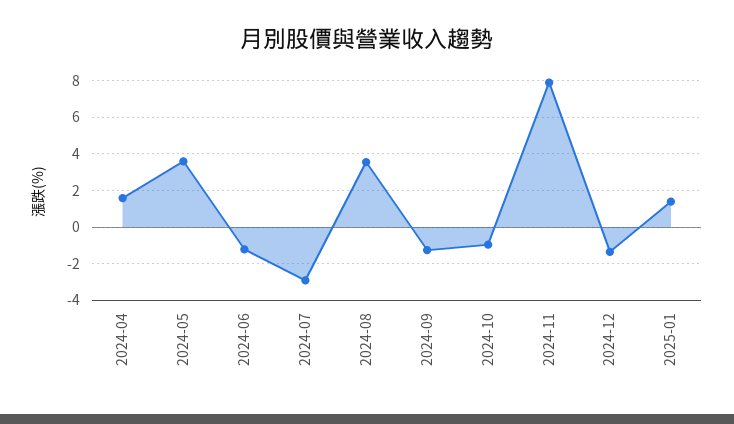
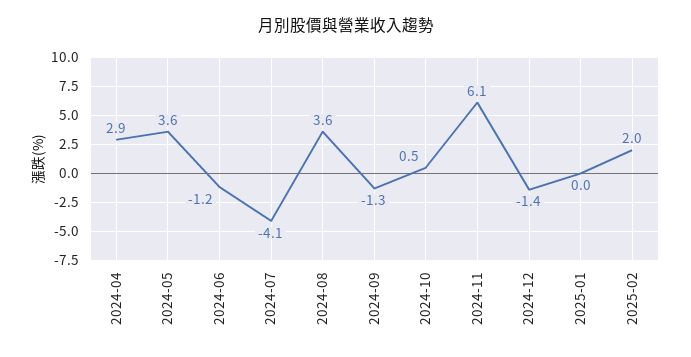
2024-04: 1.5 -> 2.9
2024-07: -3 -> -4.1
2024-10: -1 -> 0.5
2024-11: 8 -> 6.1
2025-01: 1.5 -> 0
2025-02: none -> 2

